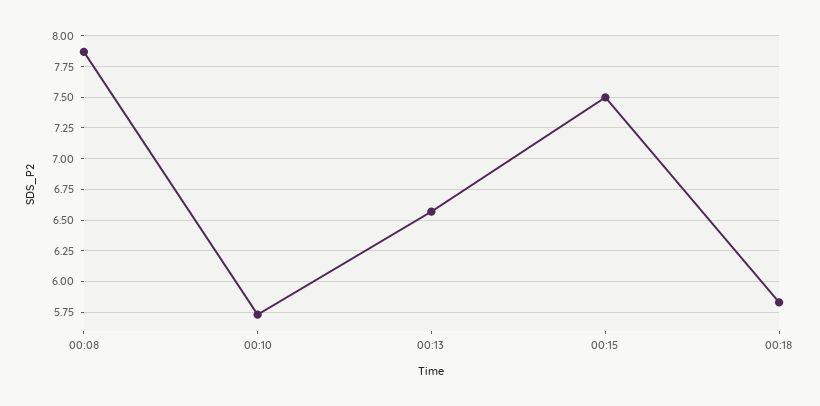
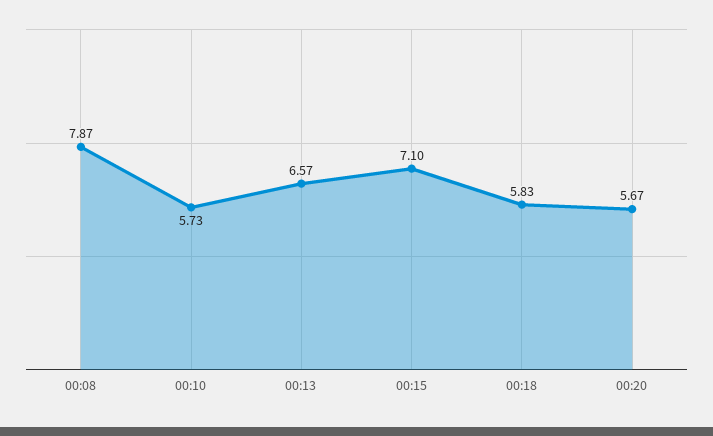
00:15: 7.5 -> 7.1
00:20: none -> 5.67

